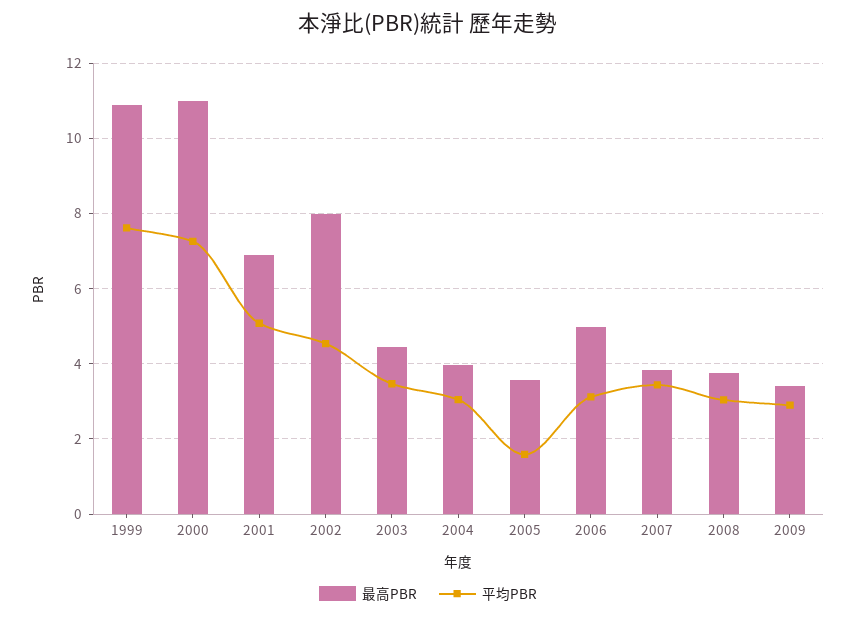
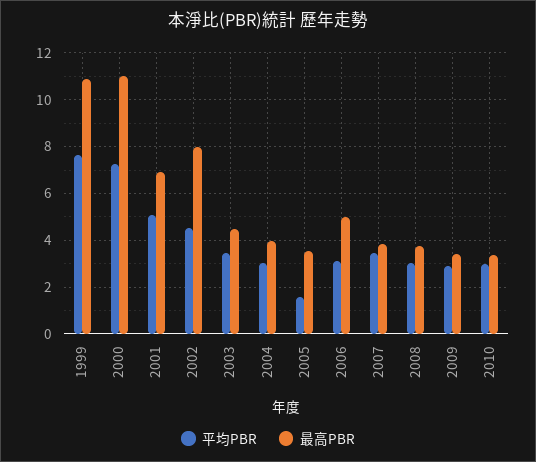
平均PBR, 2010: none -> 3
最高PBR, 2010: none -> 3.5

